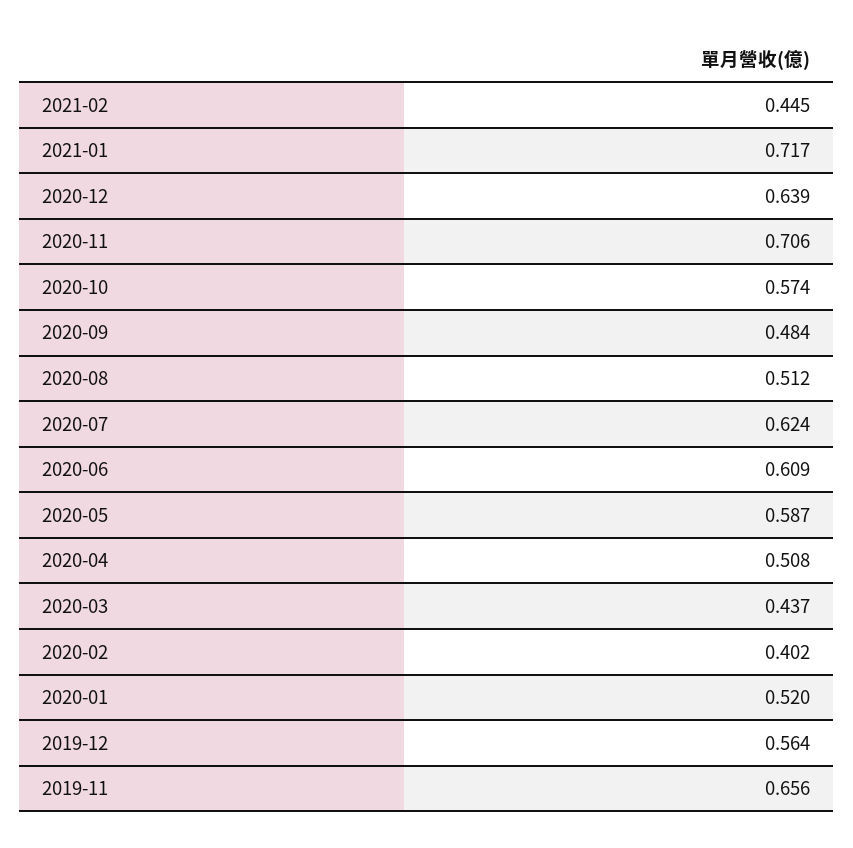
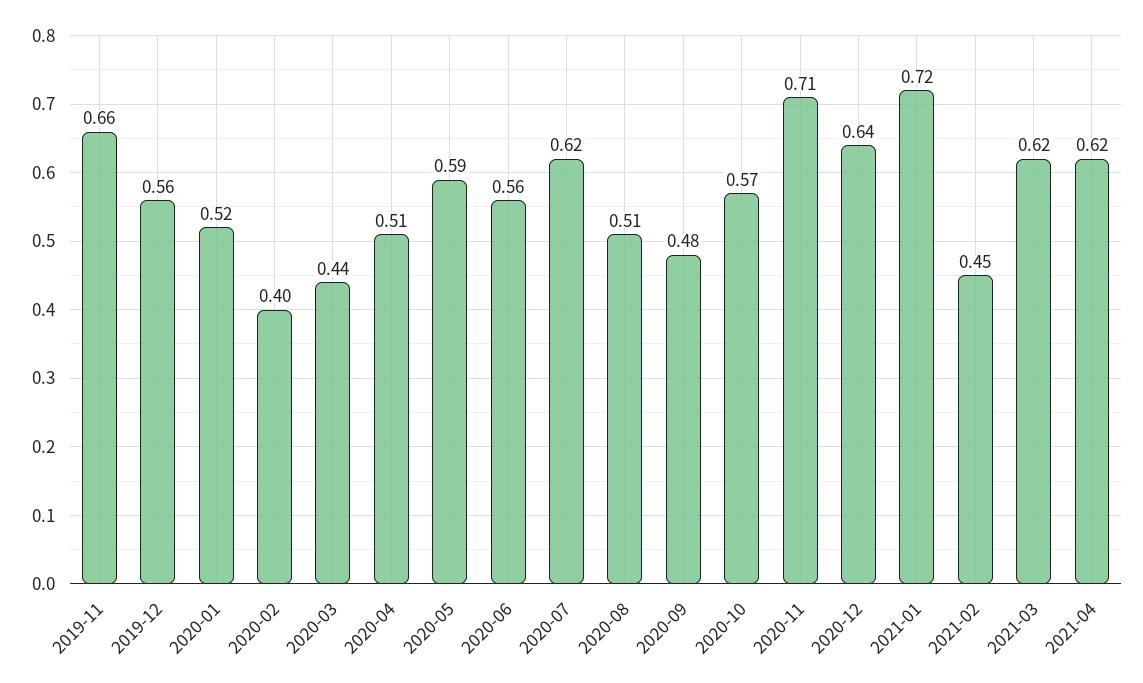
2020-06: 0.609 -> 0.56
2021-03: none -> 0.62
2021-04: none -> 0.62

